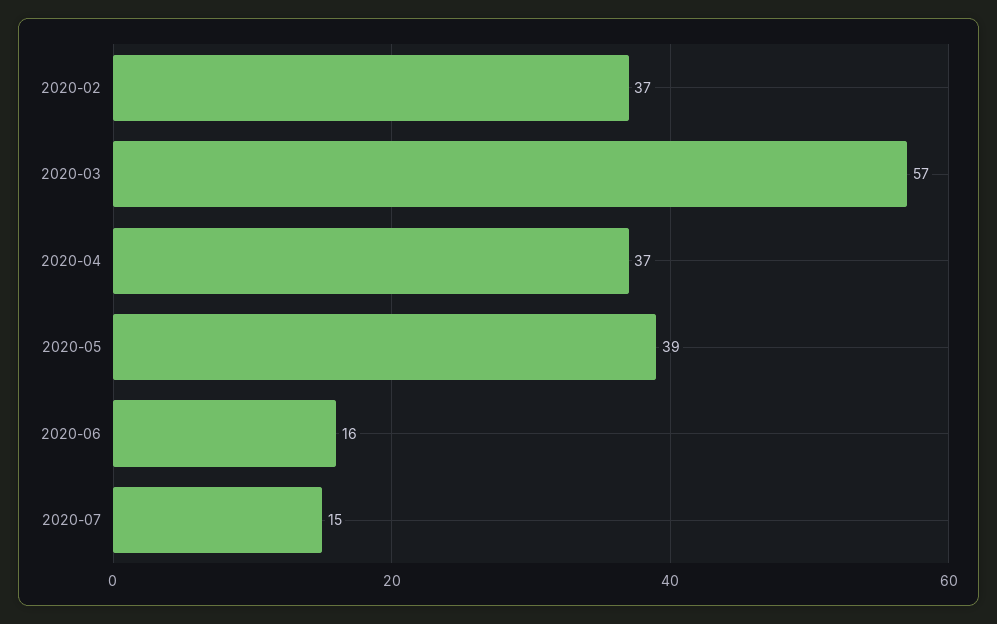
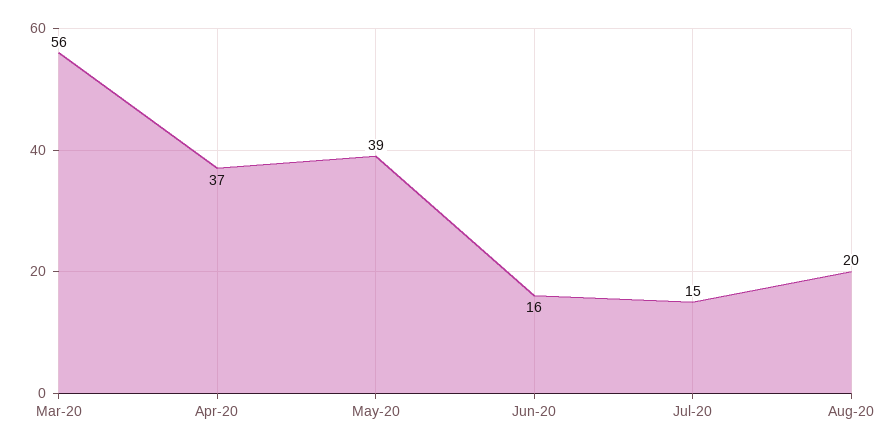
2020-02: 37 -> none
2020-03: 57 -> 56
Aug-20: none -> 20

